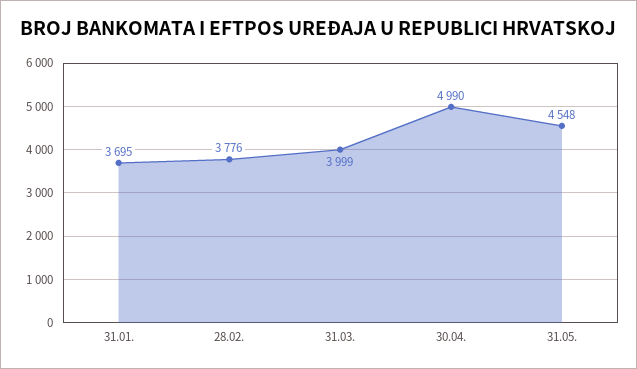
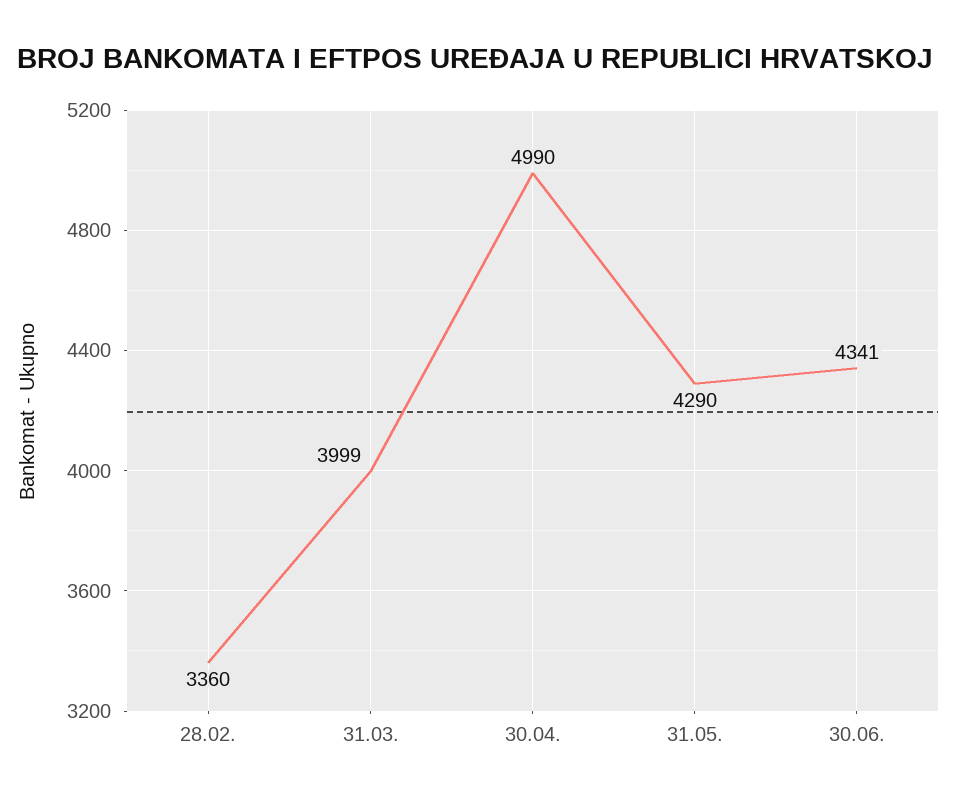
31.01.: 3695 -> none
28.02.: 3776 -> 3360
31.05.: 4548 -> 4290
30.06.: none -> 4341

